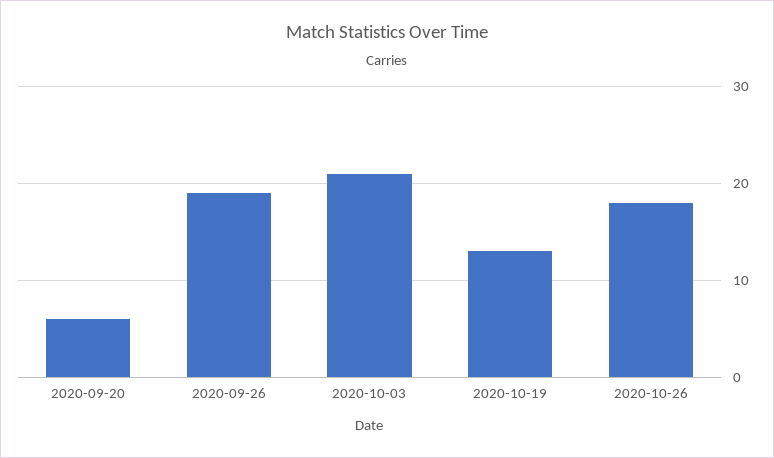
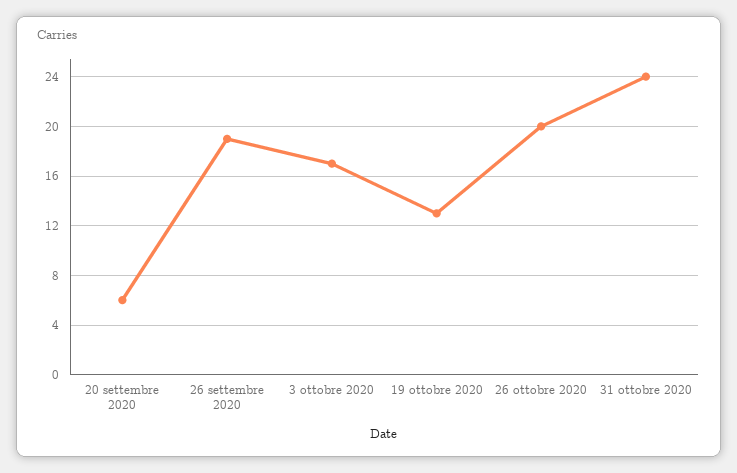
2020-10-03: 21 -> 17
2020-10-26: 18 -> 20
31 ottobre 2020: none -> 24

